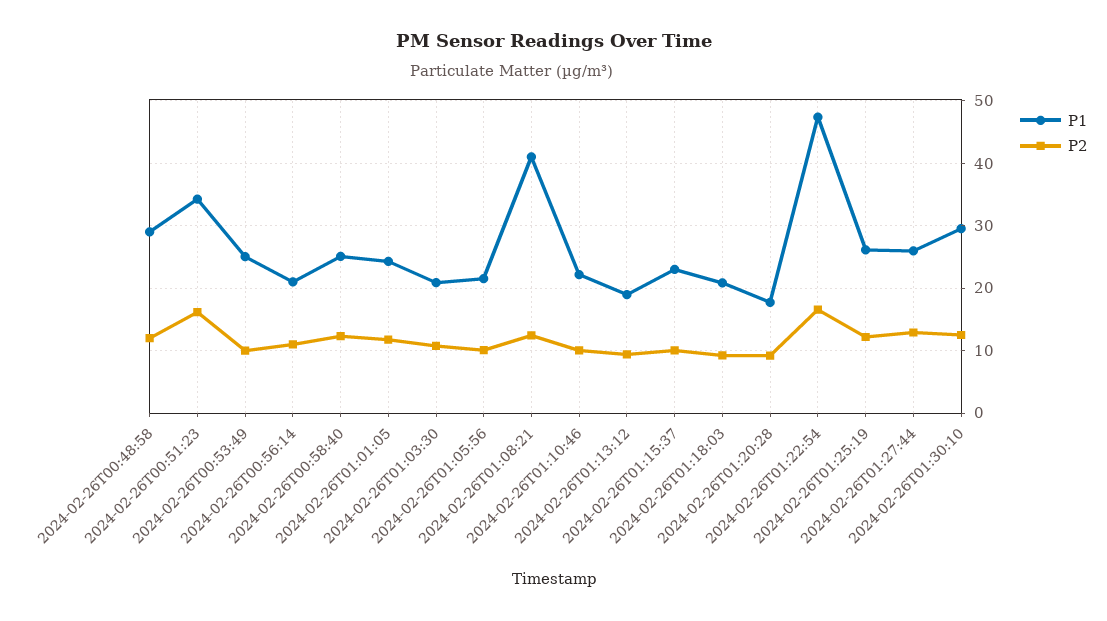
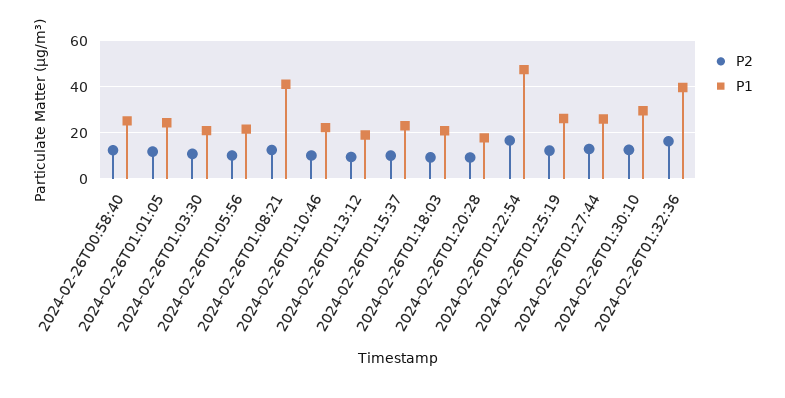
P1, 2024-02-26T00:48:58: 29 -> none
P2, 2024-02-26T00:48:58: 12 -> none
P1, 2024-02-26T00:51:23: 34 -> none
P2, 2024-02-26T00:51:23: 16 -> none
P1, 2024-02-26T00:53:49: 25 -> none
P2, 2024-02-26T00:53:49: 10 -> none
P1, 2024-02-26T00:56:14: 21 -> none
P2, 2024-02-26T00:56:14: 11 -> none
P2, 2024-02-26T01:32:36: none -> 15
P1, 2024-02-26T01:32:36: none -> 40

